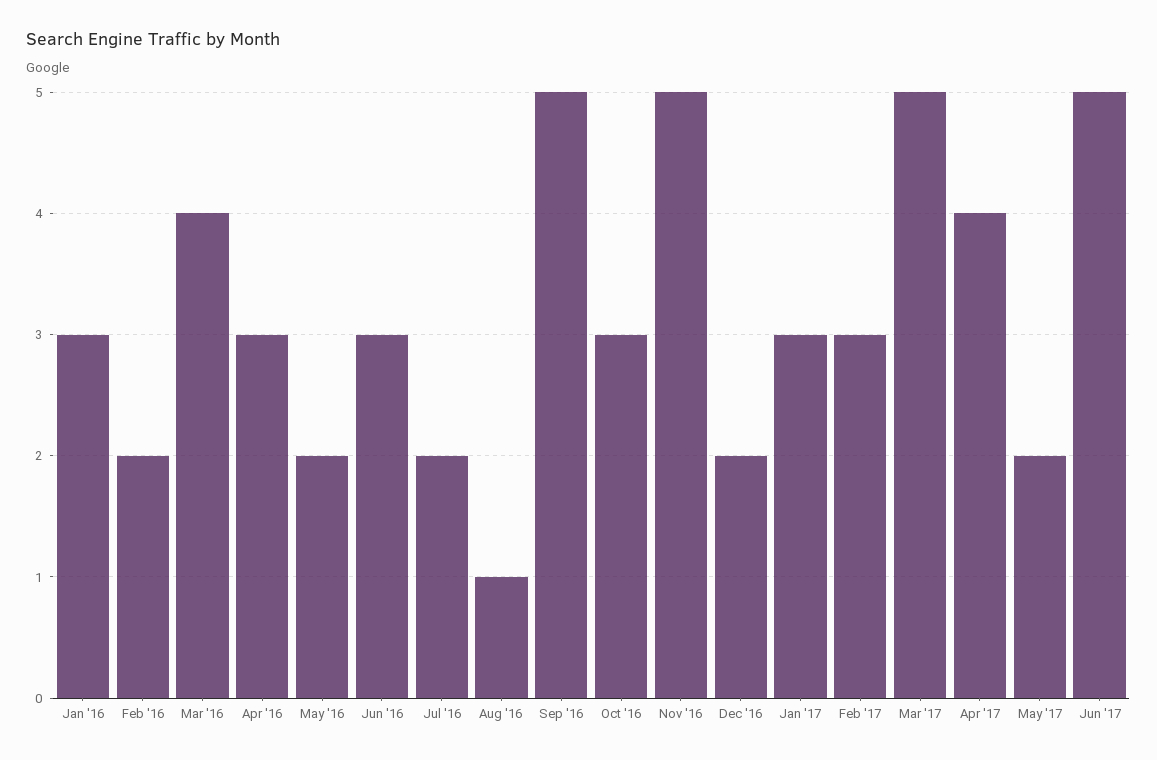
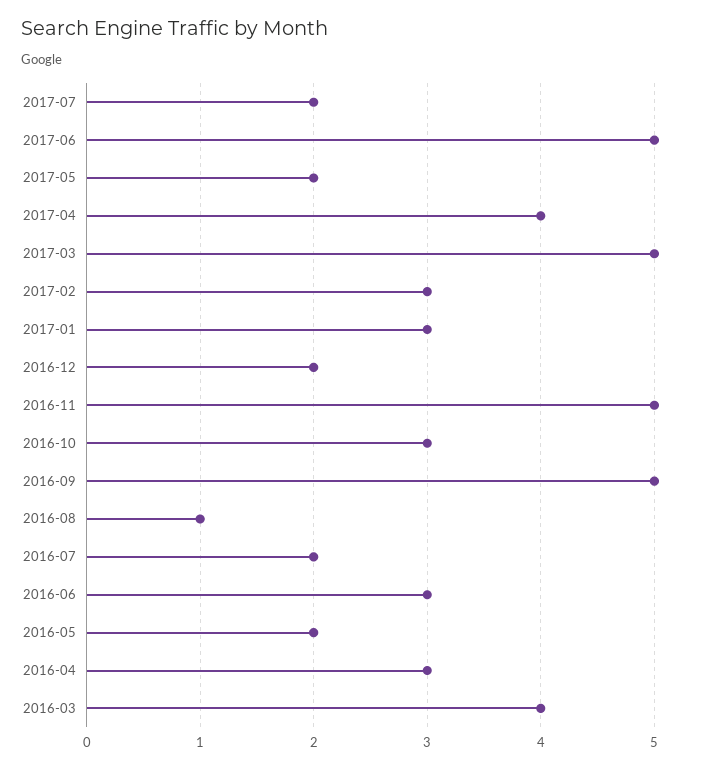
Jan '16: 3 -> none
Feb '16: 2 -> none
2017-07: none -> 2

